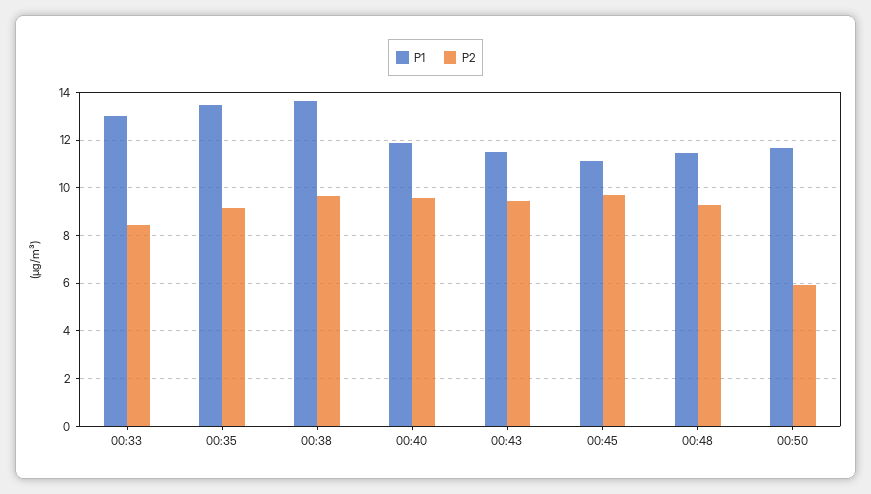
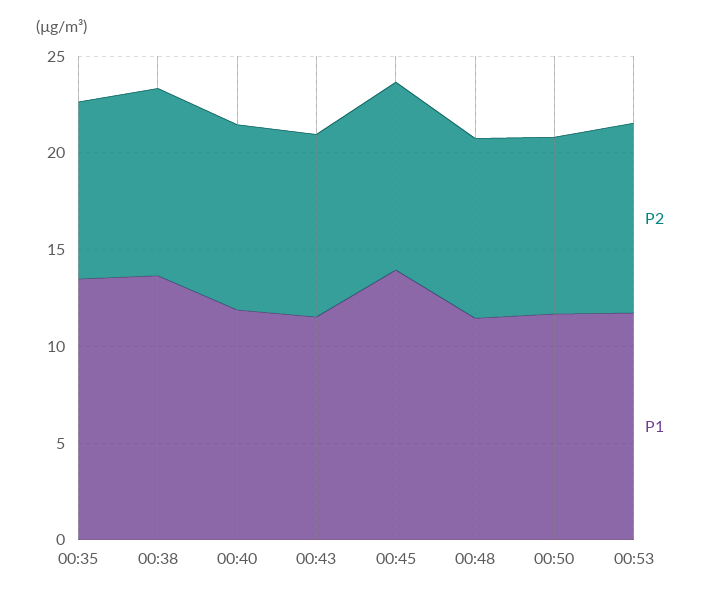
P1, 00:33: 13 -> none
P2, 00:33: 8.5 -> none
P1, 00:45: 11 -> 14
P2, 00:50: 6 -> 9
P2, 00:53: none -> 10
P1, 00:53: none -> 12

